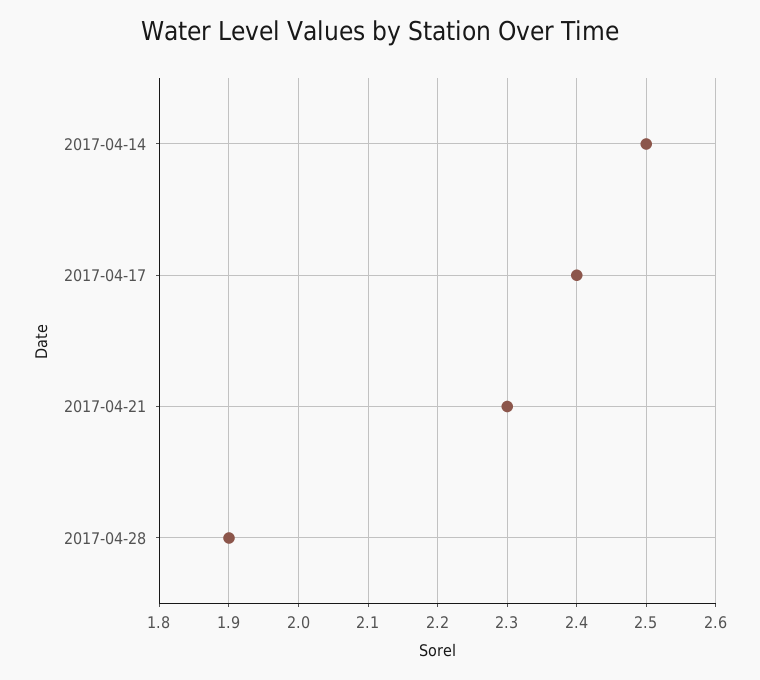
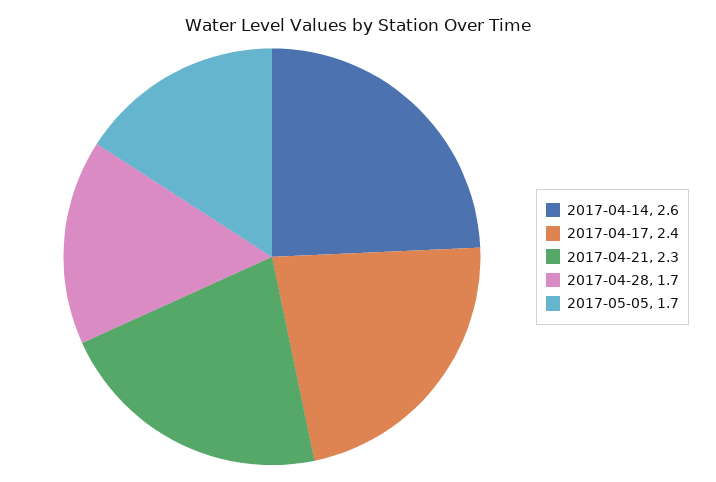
2017-04-14: 2.5 -> 2.6
2017-04-28: 1.9 -> 1.7
2017-05-05: none -> 1.7

